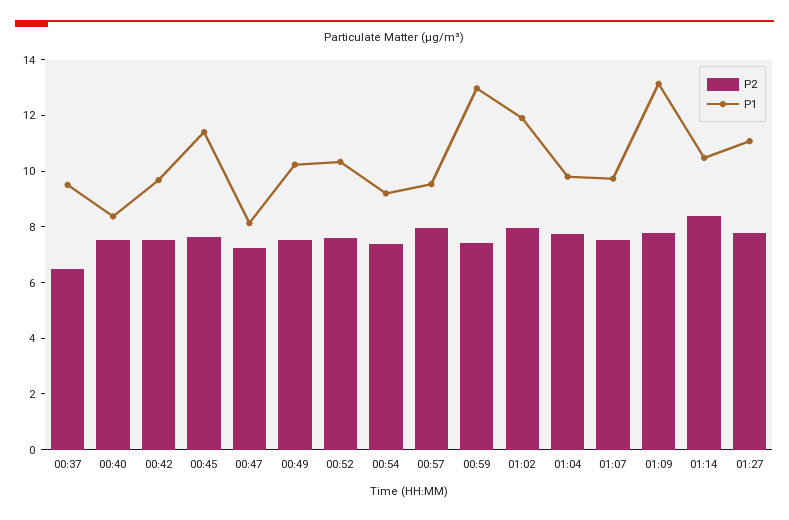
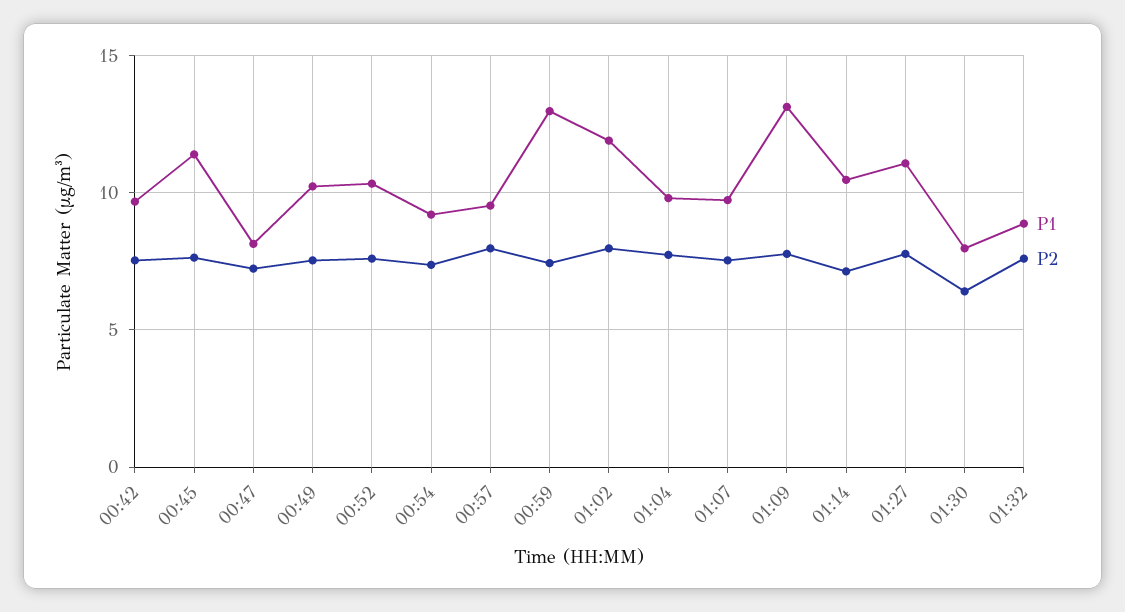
P2, 00:37: 6.5 -> none
P1, 00:37: 9.5 -> none
P2, 00:40: 7.5 -> none
P1, 00:40: 8.5 -> none
P2, 01:14: 8.5 -> 7
P1, 01:30: none -> 8
P2, 01:30: none -> 6.5
P1, 01:32: none -> 9
P2, 01:32: none -> 7.5

